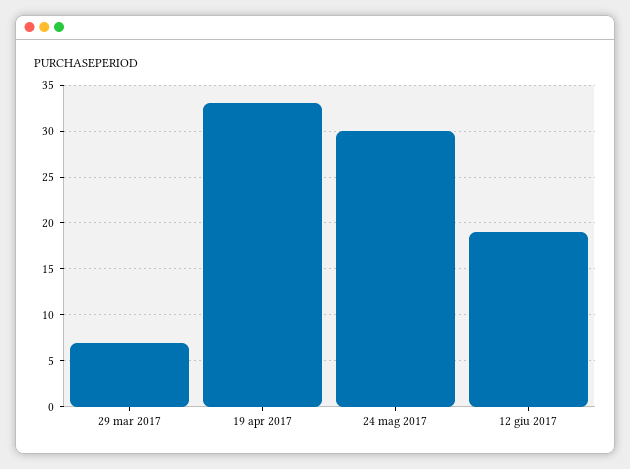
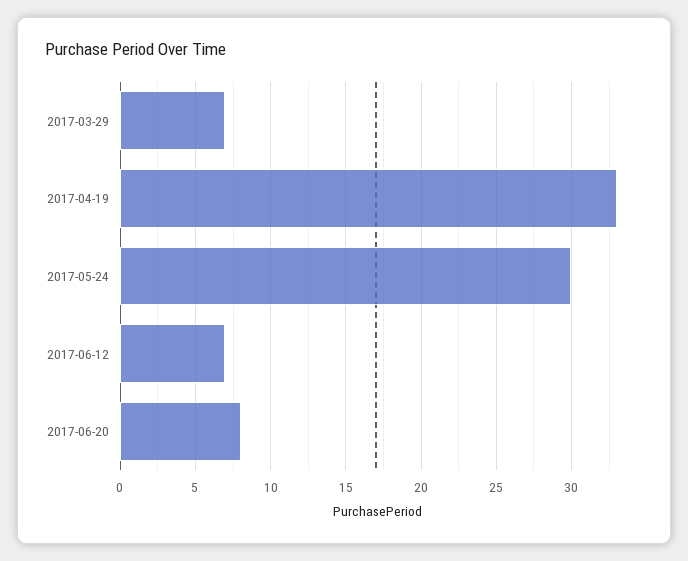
12 giu 2017: 19 -> 7
2017-06-20: none -> 8

